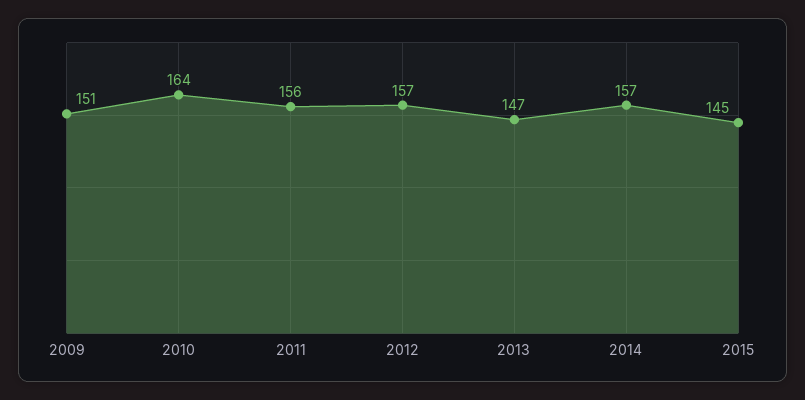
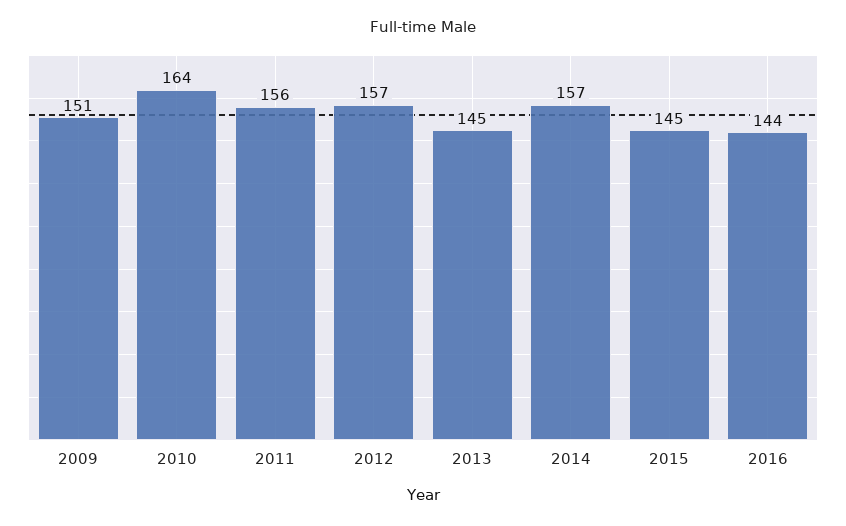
2013: 147 -> 145
2016: none -> 144

